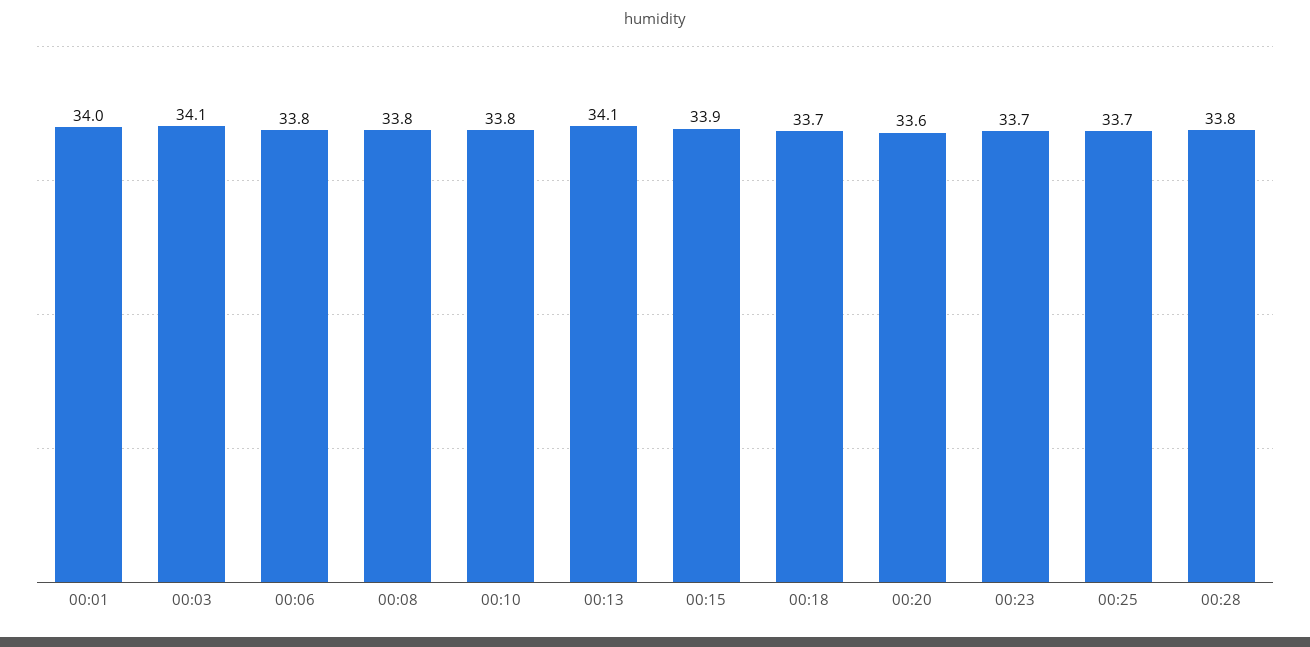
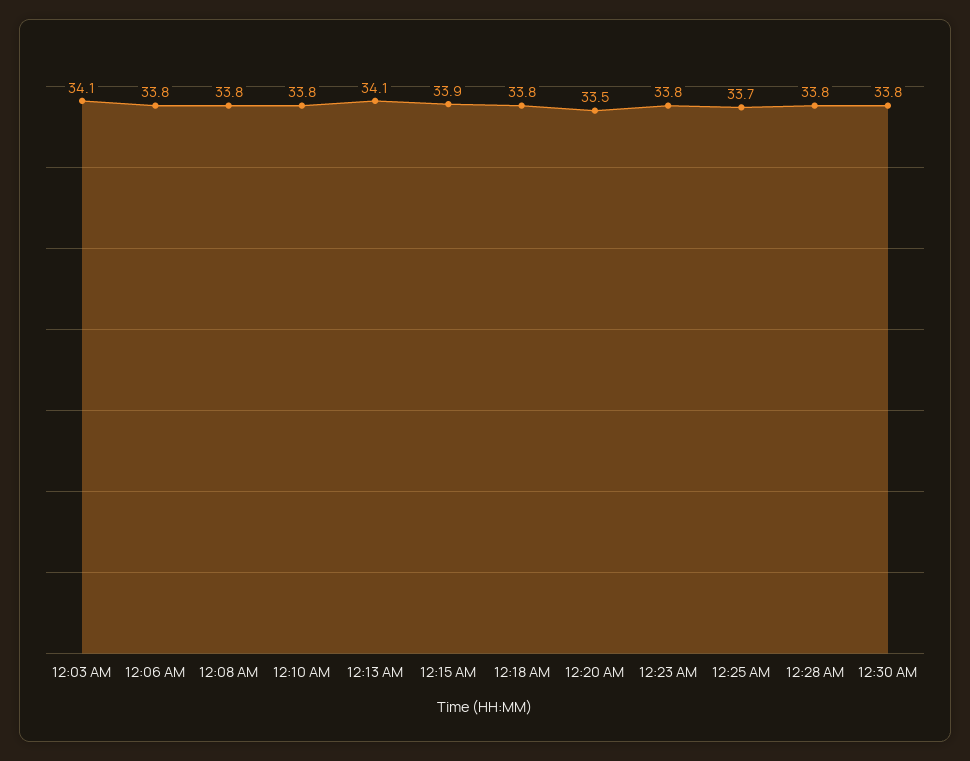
00:01: 34 -> none
00:18: 33.7 -> 33.8
00:20: 33.6 -> 33.5
00:23: 33.7 -> 33.8
12:30 AM: none -> 33.8

